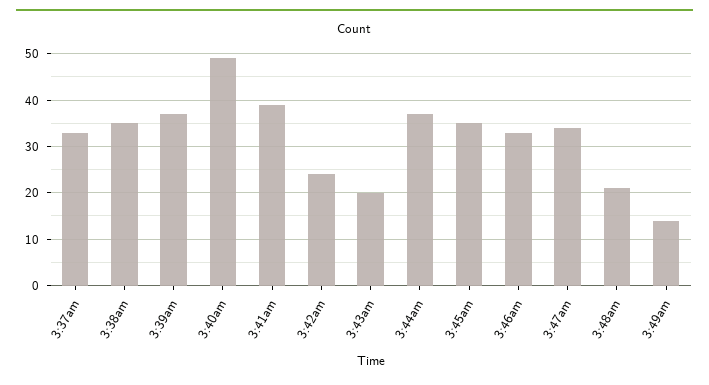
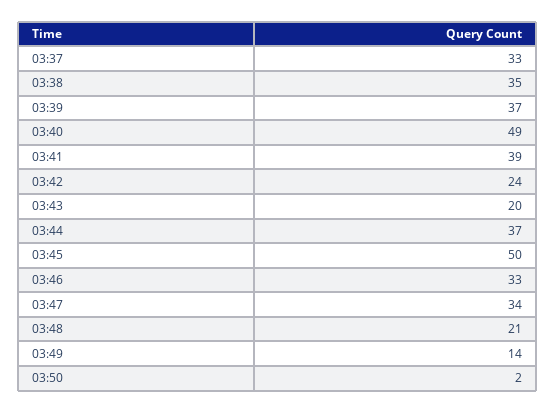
3:45am: 35 -> 50
03:50: none -> 2

